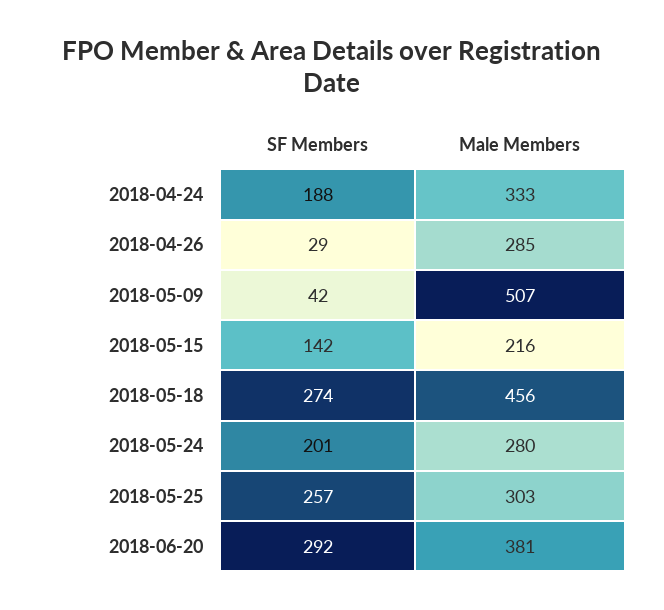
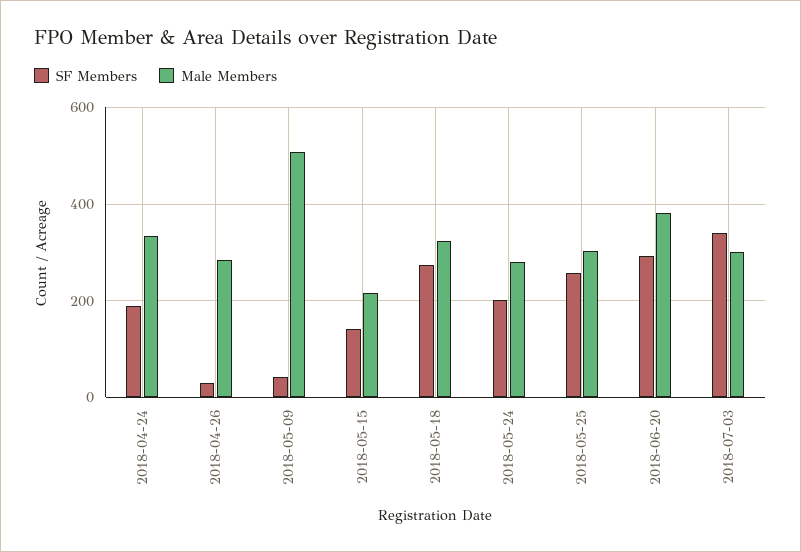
Male Members, 2018-05-18: 456 -> 320
SF Members, 2018-07-03: none -> 340
Male Members, 2018-07-03: none -> 300

